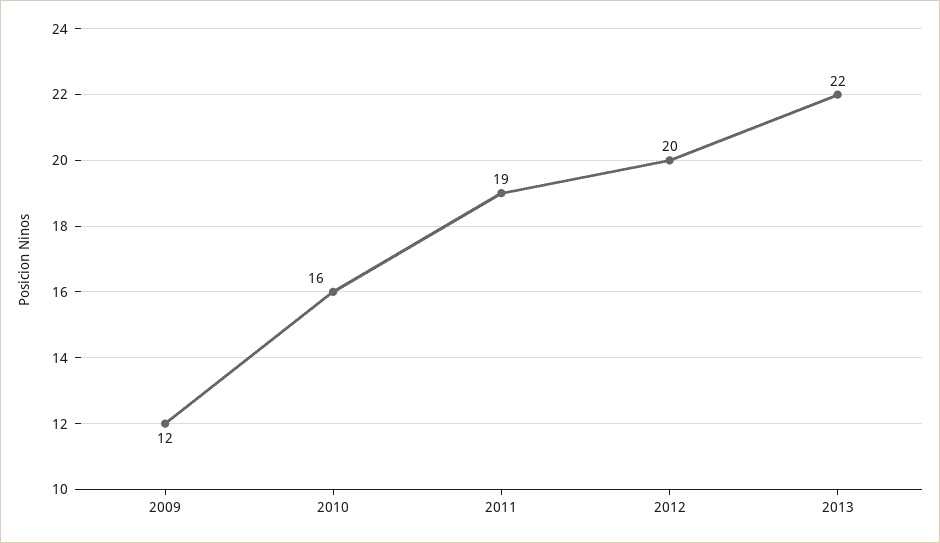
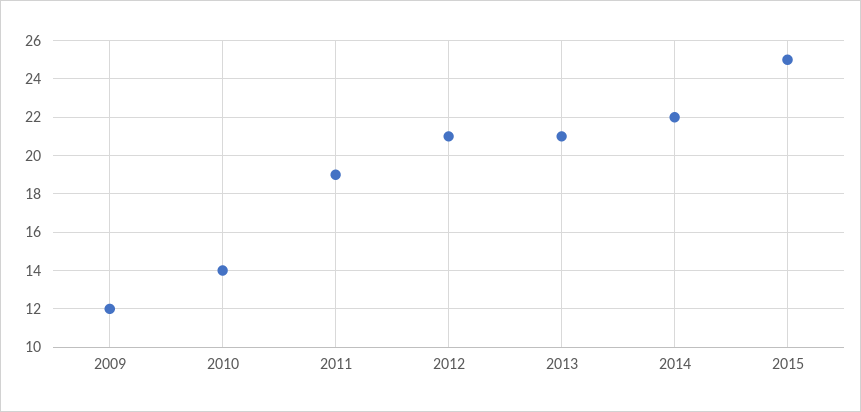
2010: 16 -> 14
2012: 20 -> 21
2013: 22 -> 21
2014: none -> 22
2015: none -> 25

